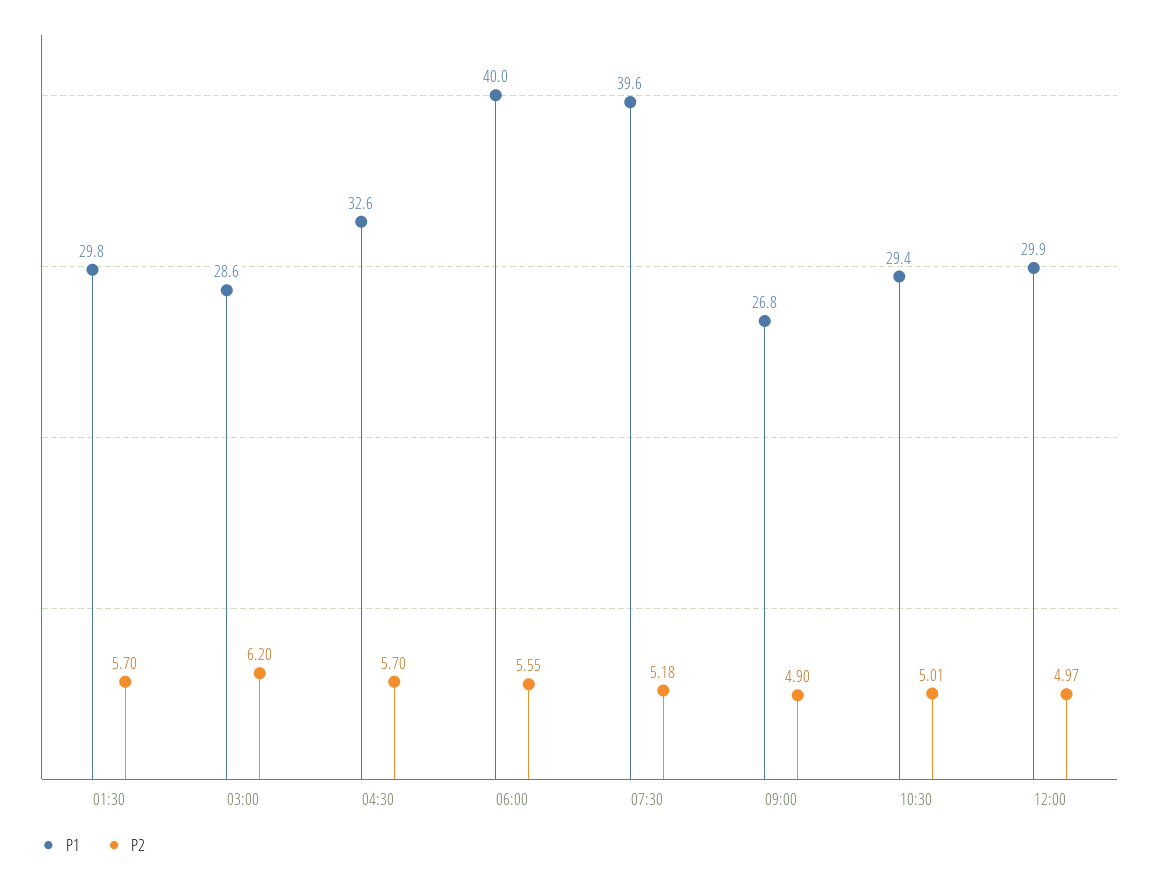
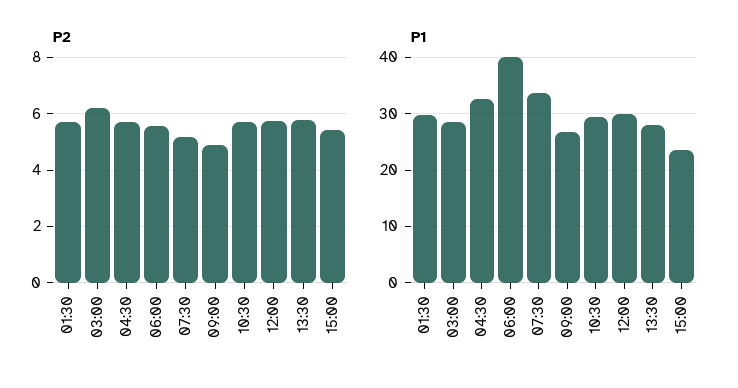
P1, 07:30: 39.6 -> 34
P2, 10:30: 5.01 -> 5.75
P2, 12:00: 4.97 -> 5.75
P2, 13:30: none -> 5.75
P2, 15:00: none -> 5.5
P1, 13:30: none -> 28
P1, 15:00: none -> 24

